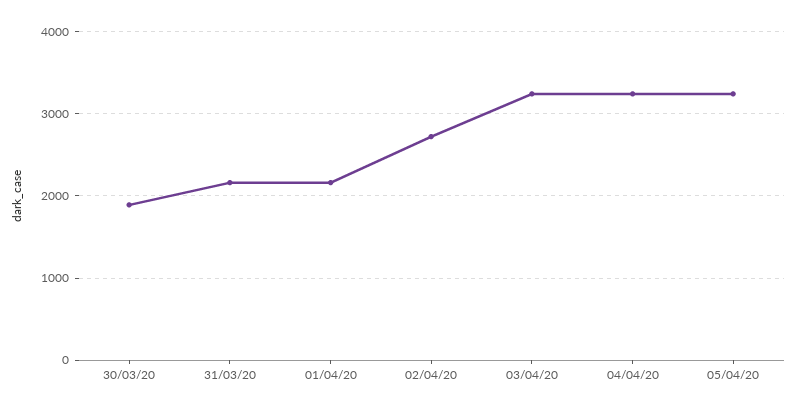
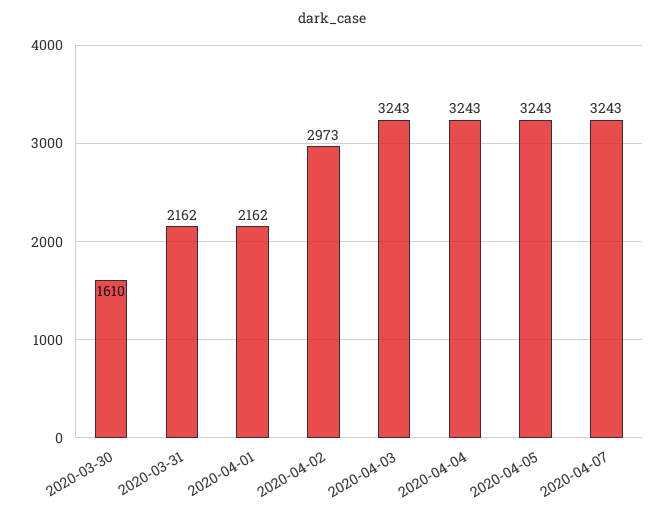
30/03/20: 1900 -> 1610
02/04/20: 2700 -> 2973
2020-04-07: none -> 3243

